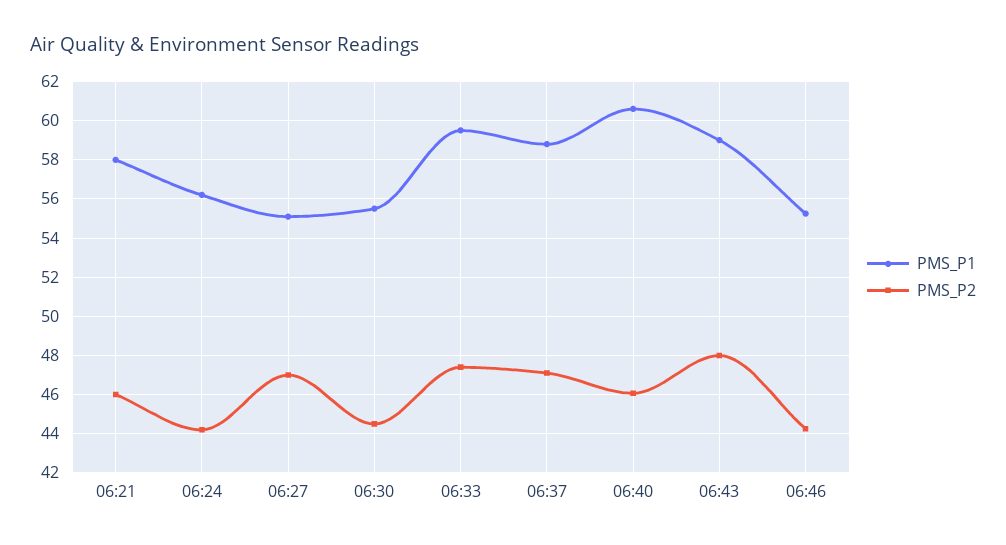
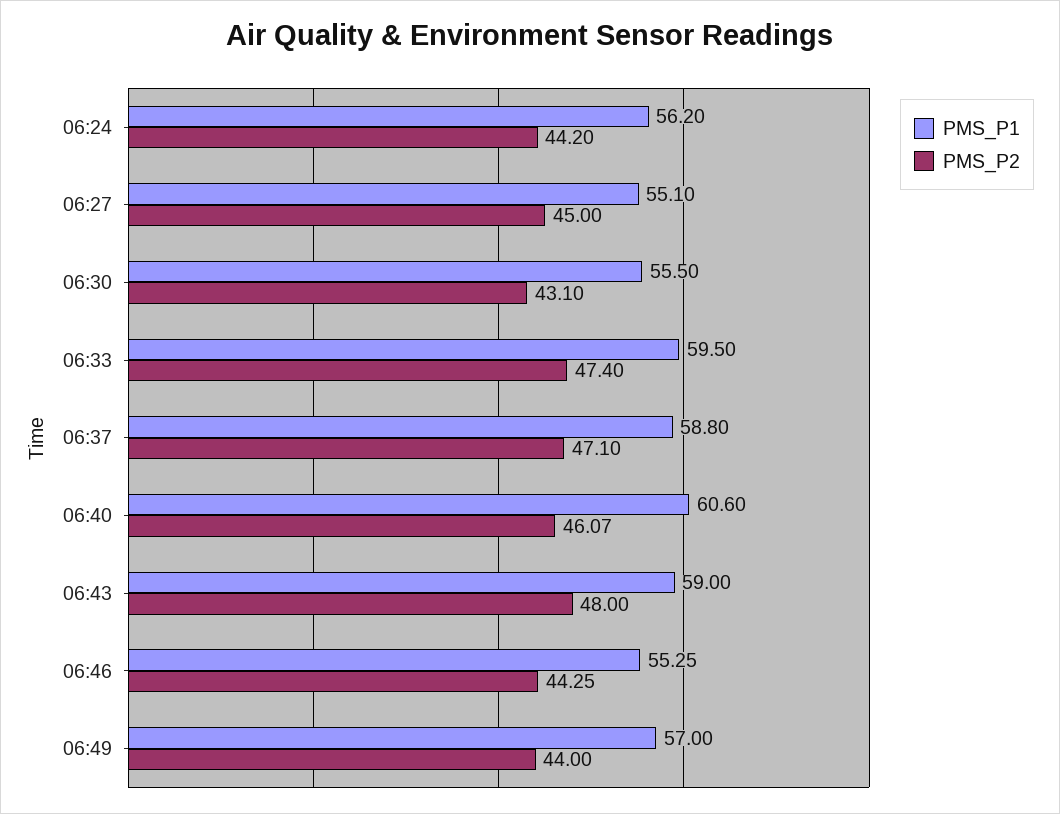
PMS_P1, 06:21: 58 -> none
PMS_P2, 06:21: 46 -> none
PMS_P2, 06:27: 47 -> 45
PMS_P2, 06:30: 44.5 -> 43.1
PMS_P1, 06:49: none -> 57
PMS_P2, 06:49: none -> 44

